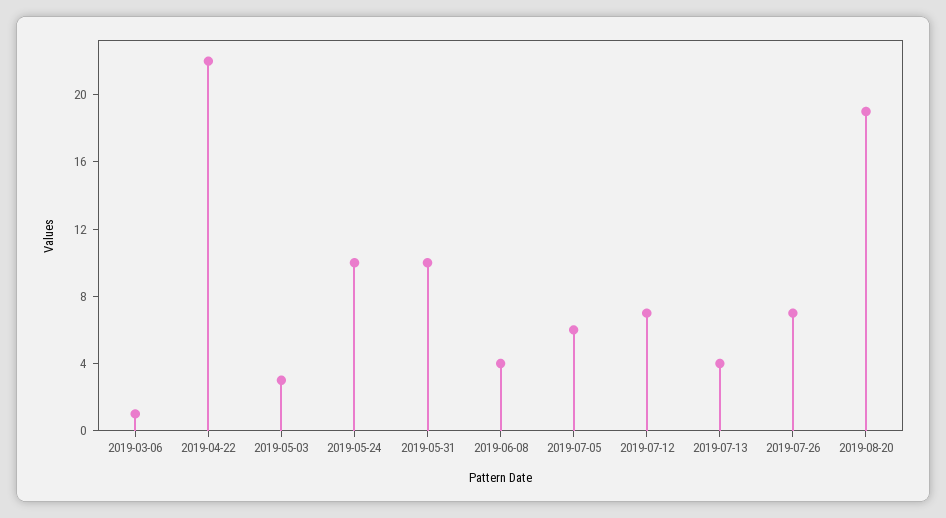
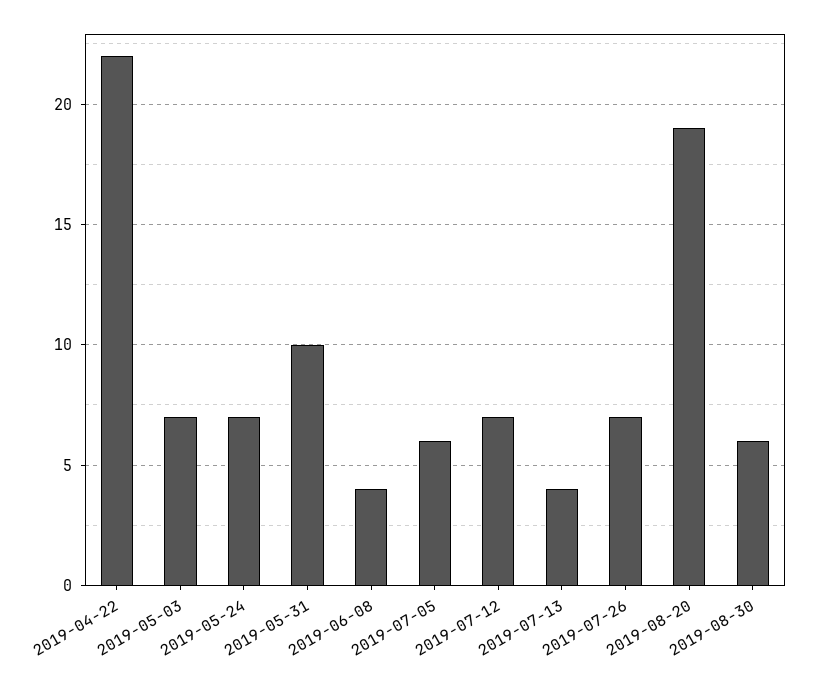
2019-03-06: 1 -> none
2019-05-03: 3 -> 7
2019-05-24: 10 -> 7
2019-08-30: none -> 6

